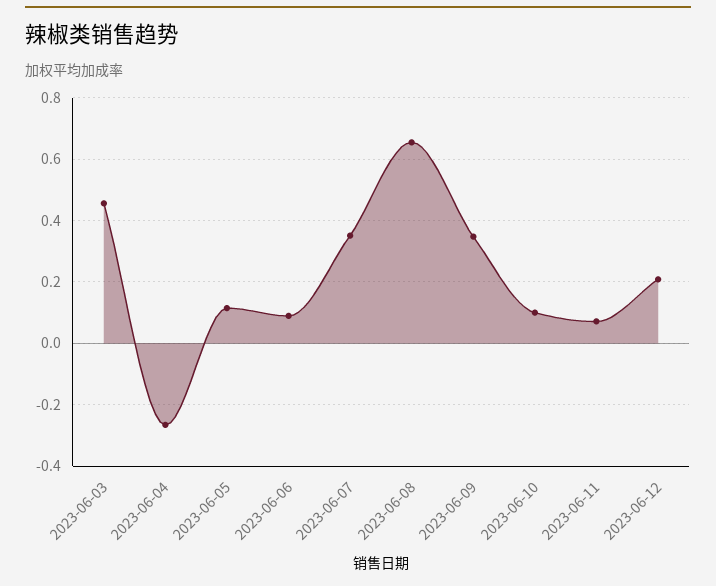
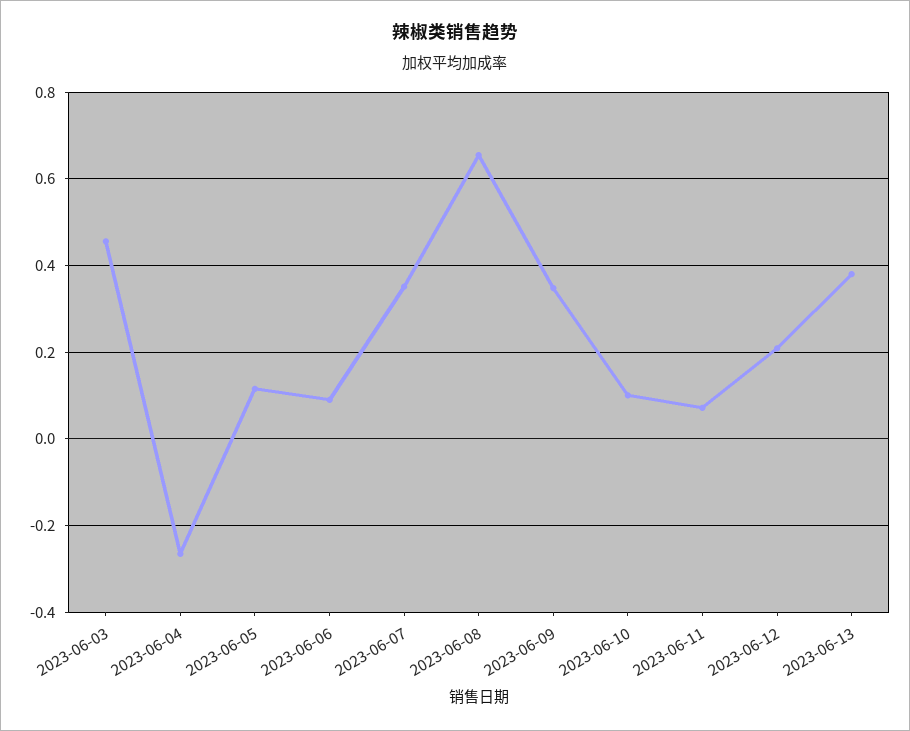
2023-06-13: none -> 0.38

